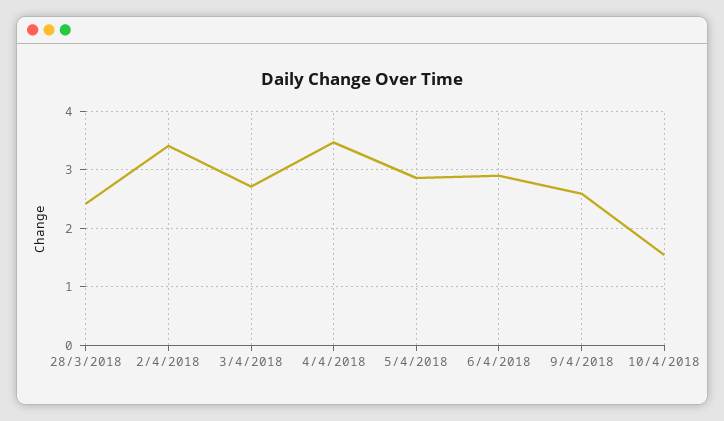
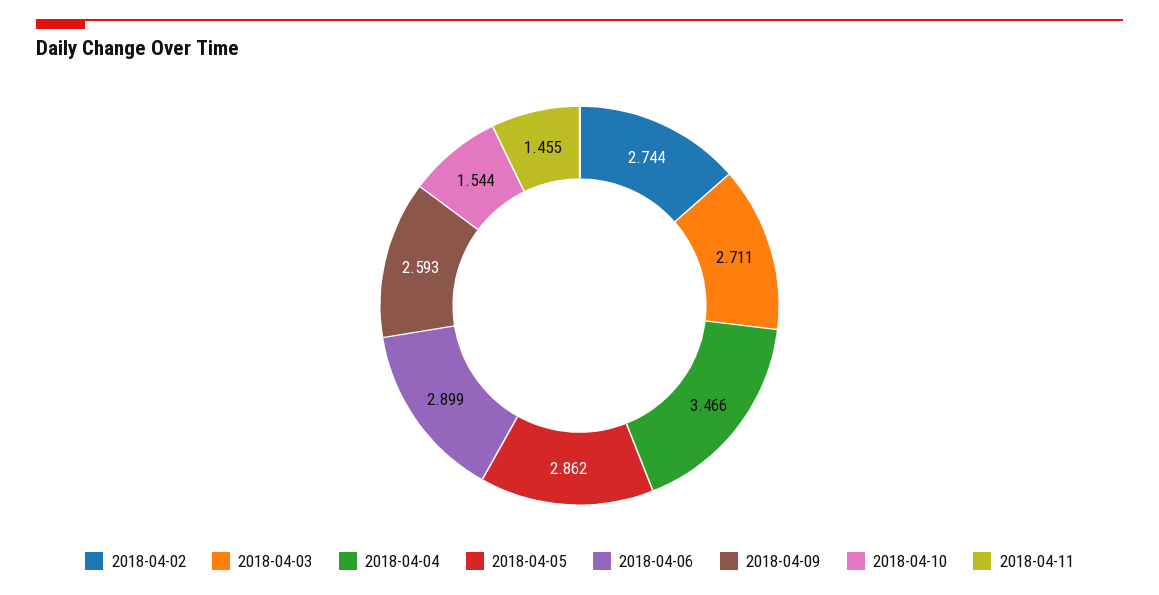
28/3/2018: 2.4 -> none
2/4/2018: 3.4 -> 2.744
2018-04-11: none -> 1.455

